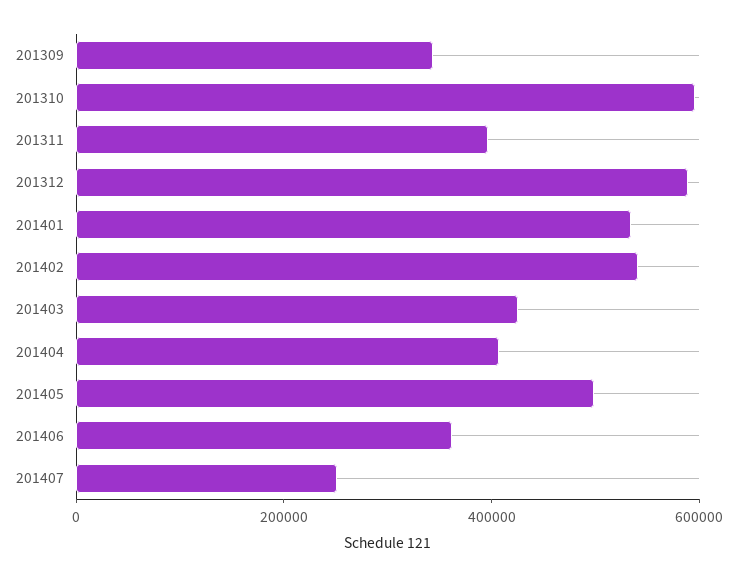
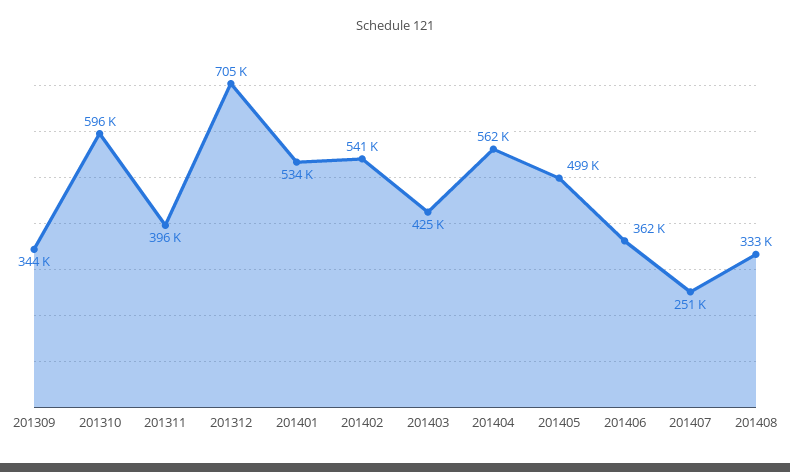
201312: 600000 -> 705000
201404: 400000 -> 562000
201408: none -> 333000

